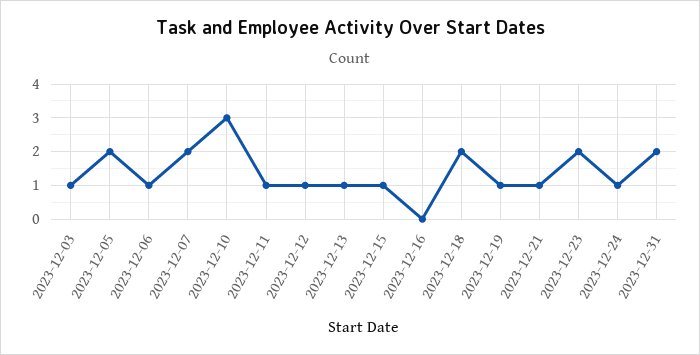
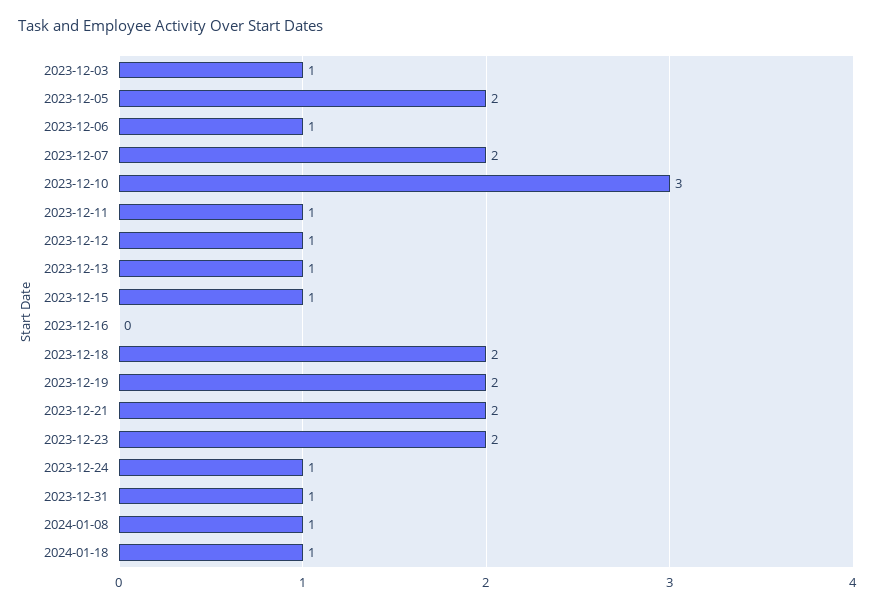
2023-12-19: 1 -> 2
2023-12-21: 1 -> 2
2023-12-31: 2 -> 1
2024-01-08: none -> 1
2024-01-18: none -> 1

